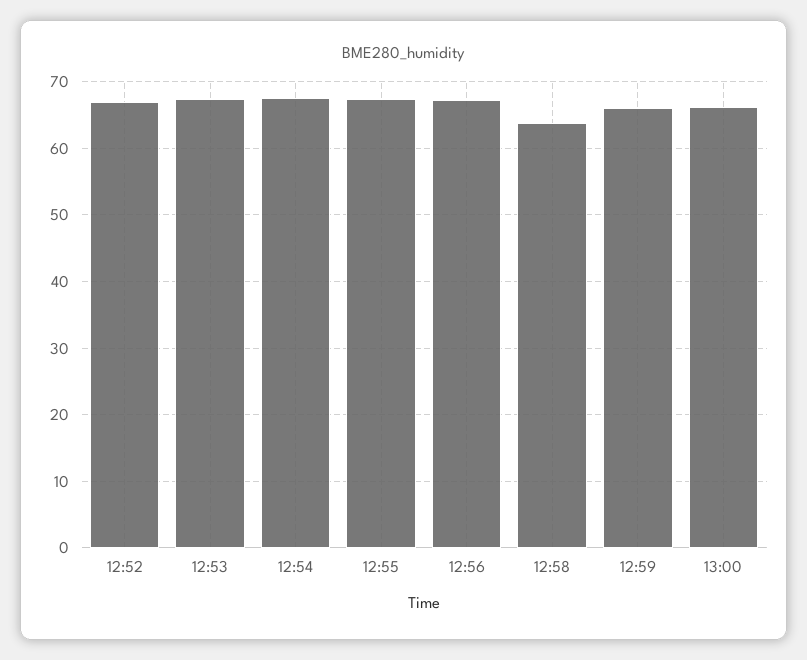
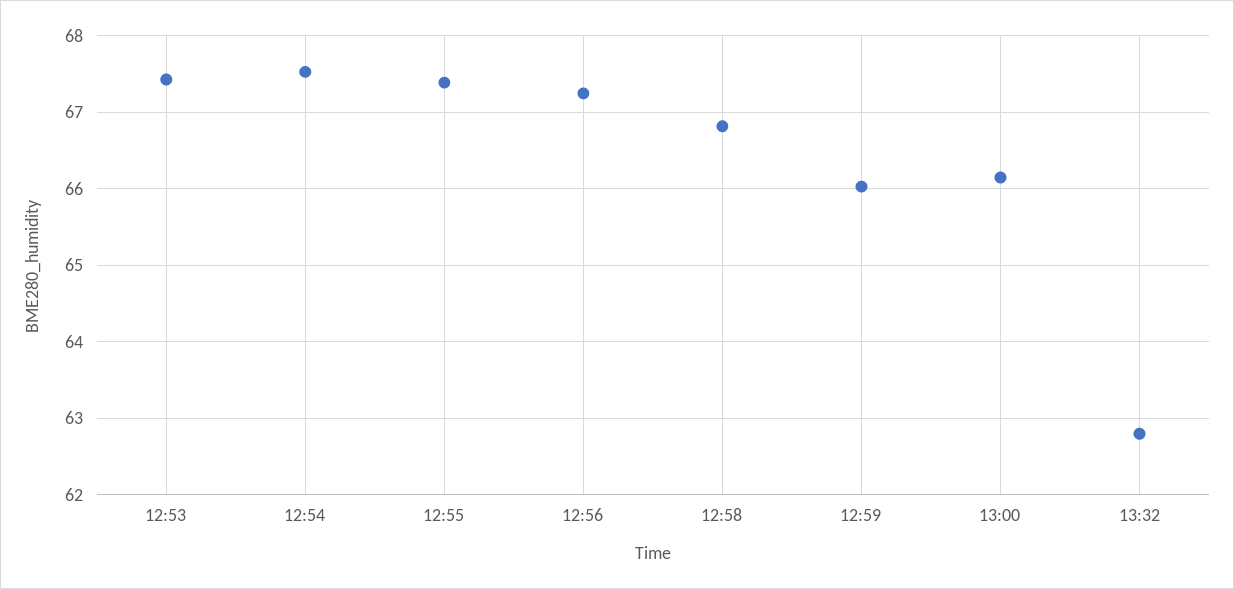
12:52: 67 -> none
12:58: 64 -> 66.8
13:32: none -> 62.8

